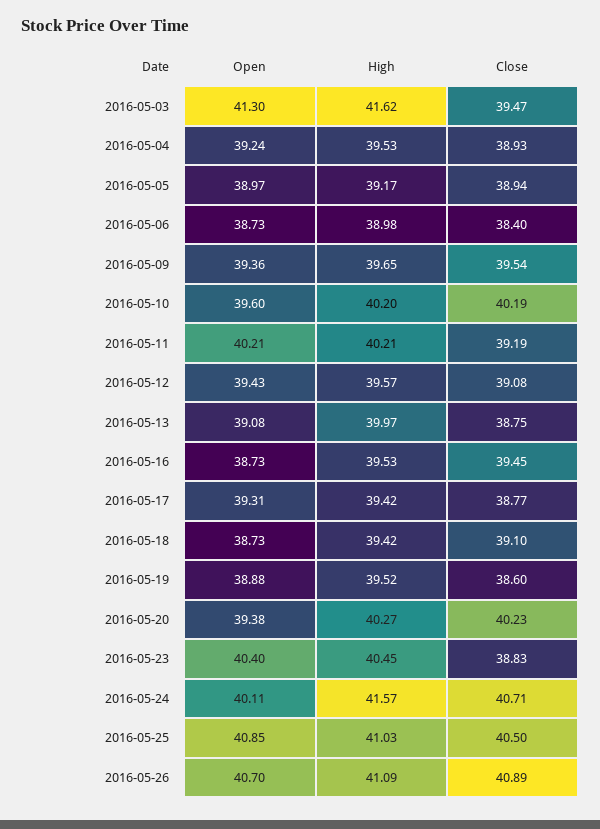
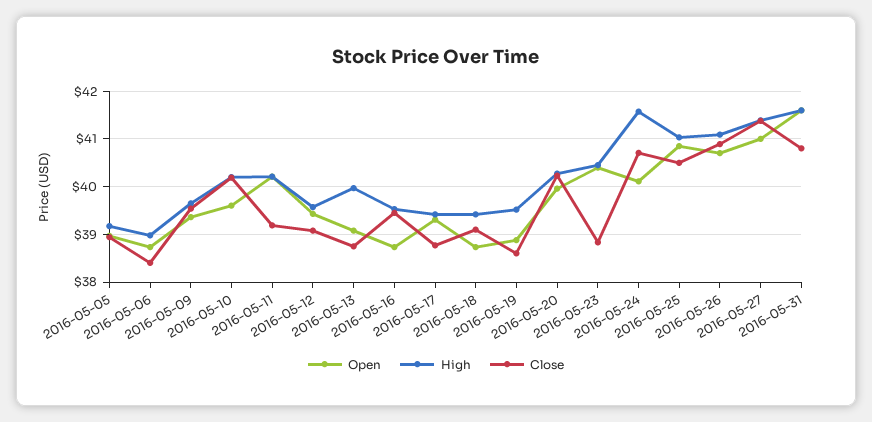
Open, 2016-05-03: 41.3 -> none
High, 2016-05-03: 41.62 -> none
Close, 2016-05-03: 39.47 -> none
Open, 2016-05-04: 39.24 -> none
High, 2016-05-04: 39.53 -> none
Close, 2016-05-04: 38.93 -> none
Open, 2016-05-20: 39.38 -> 40
Open, 2016-05-27: none -> 41
High, 2016-05-27: none -> 41.4
Close, 2016-05-27: none -> 41.4
Open, 2016-05-31: none -> 41.6
High, 2016-05-31: none -> 41.6
Close, 2016-05-31: none -> 40.8

